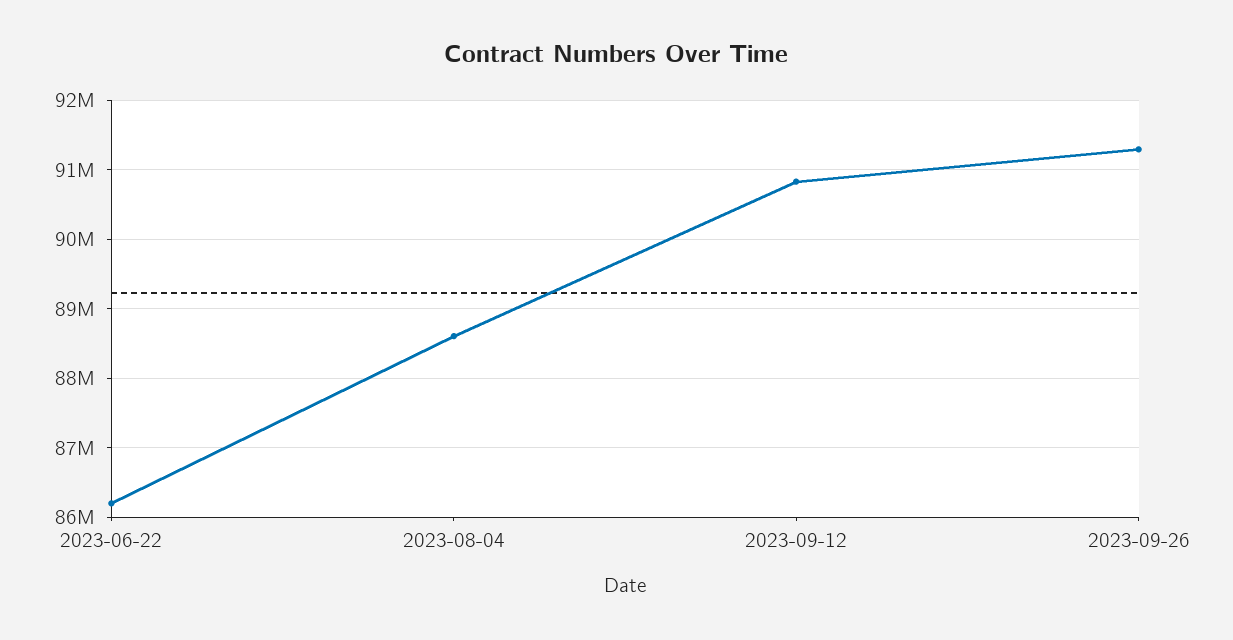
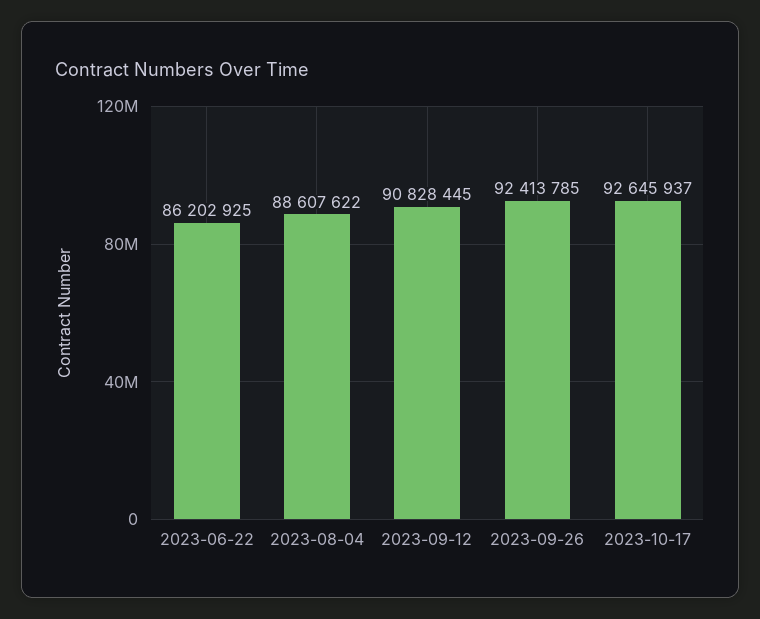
2023-09-26: 91300000 -> 92413785
2023-10-17: none -> 92645937

